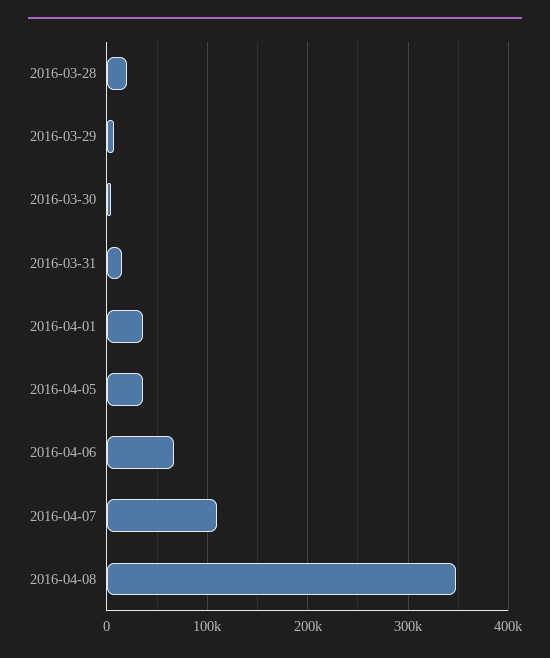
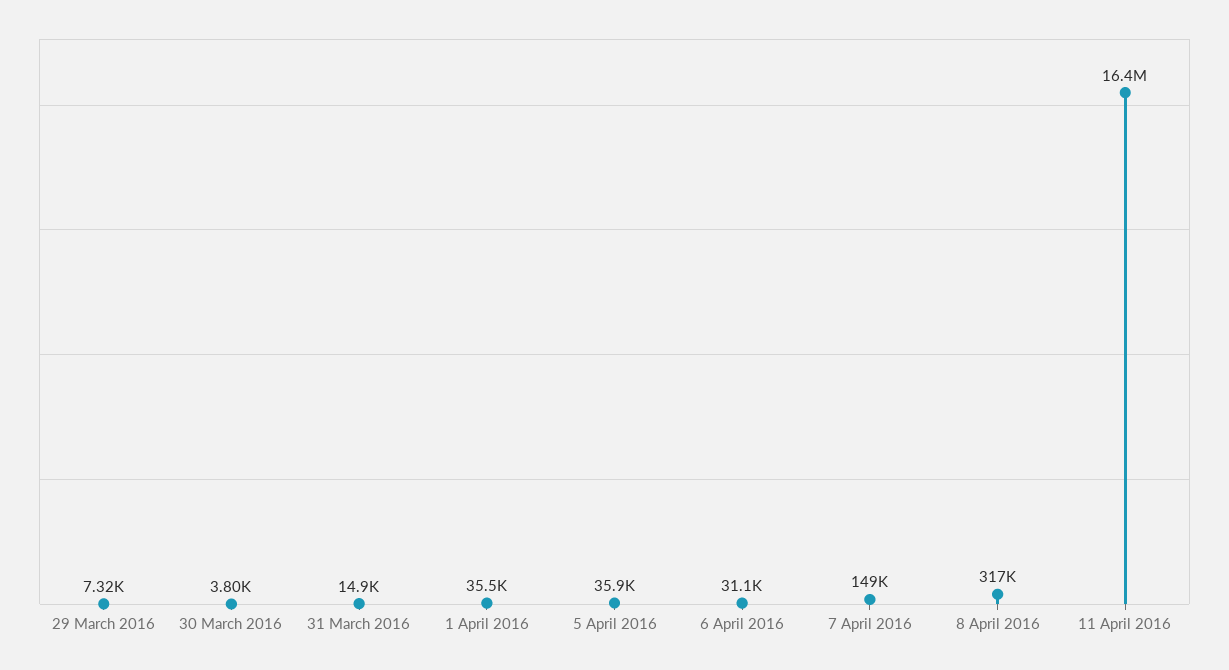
2016-03-28: 20000 -> none
2016-04-06: 70000 -> 31100
2016-04-07: 110000 -> 149000
2016-04-08: 350000 -> 317000
11 April 2016: none -> 16400000

